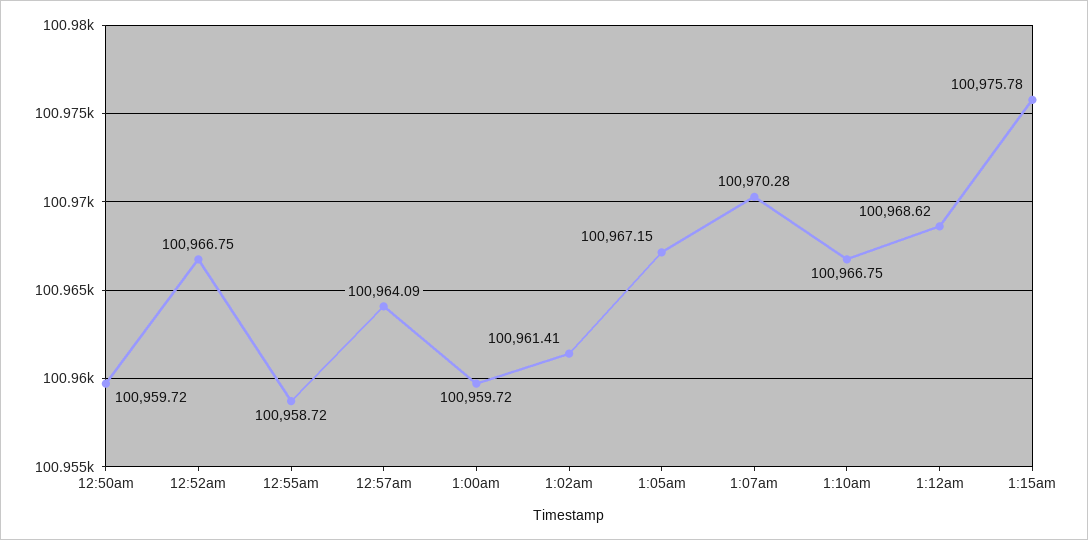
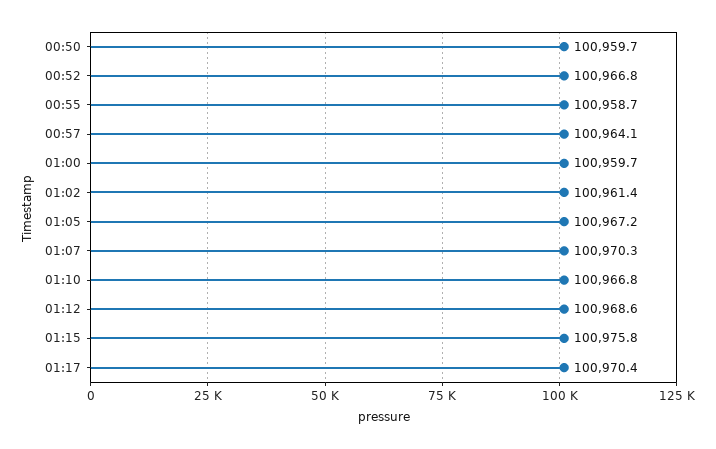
01:17: none -> 100970.4

